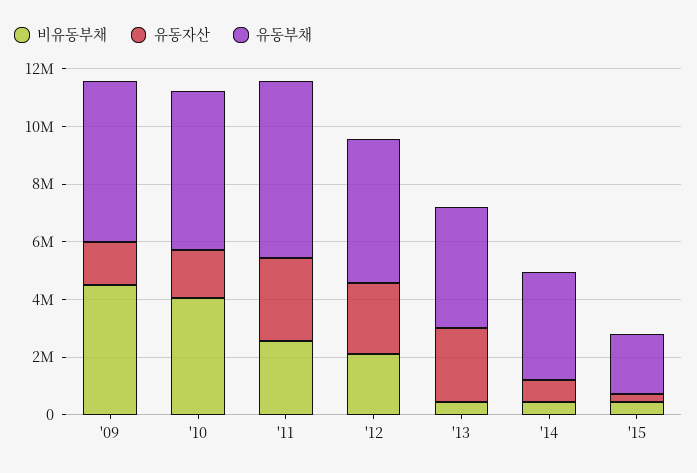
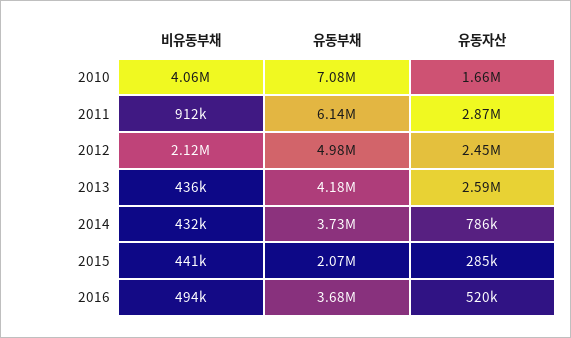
비유동부채, '09: 4500000 -> none
유동자산, '09: 1500000 -> none
유동부채, '09: 5500000 -> none
유동부채, '10: 5500000 -> 7080000
비유동부채, '11: 2500000 -> 912000
비유동부채, 2016: none -> 494000
유동부채, 2016: none -> 3680000
유동자산, 2016: none -> 520000

